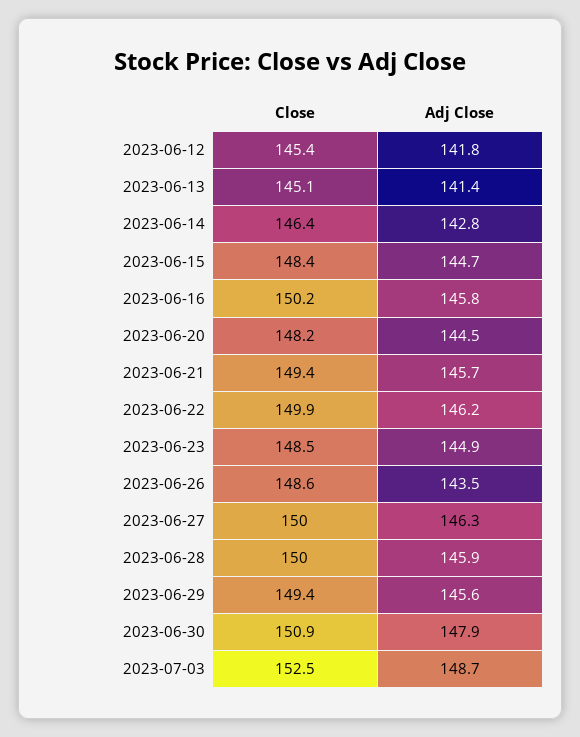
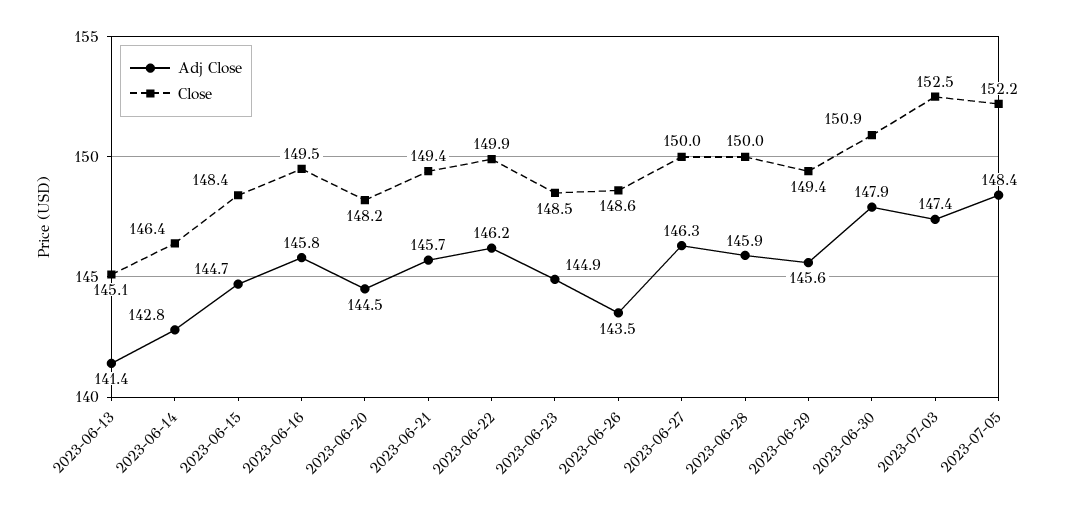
Close, 2023-06-12: 145.4 -> none
Adj Close, 2023-06-12: 141.8 -> none
Close, 2023-06-16: 150.2 -> 149.5
Adj Close, 2023-07-03: 148.7 -> 147.4
Adj Close, 2023-07-05: none -> 148.4
Close, 2023-07-05: none -> 152.2

